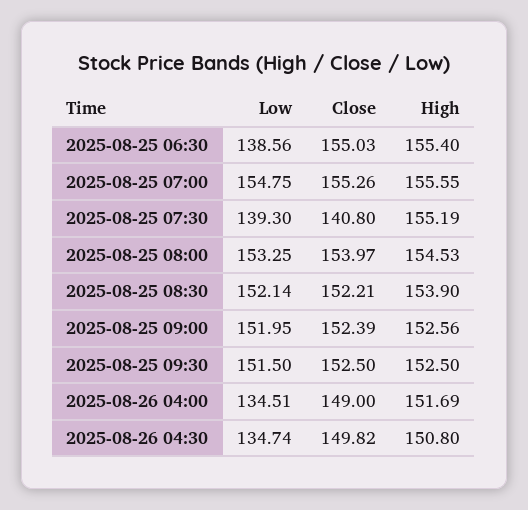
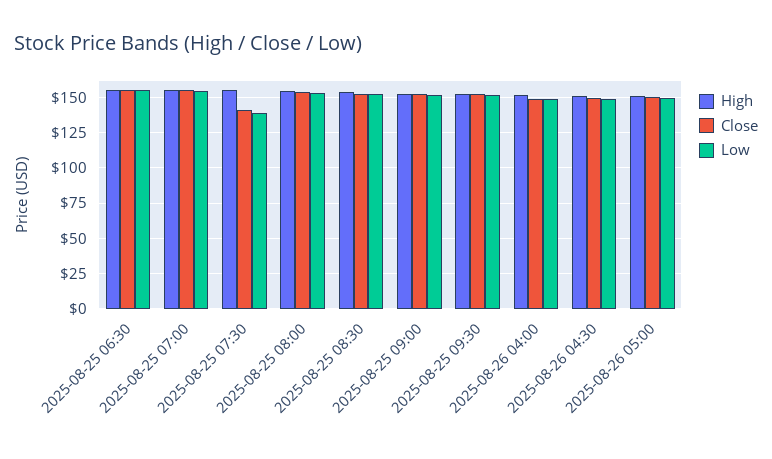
Low, 2025-08-25 06:30: 138.56 -> 155
Low, 2025-08-26 04:00: 134.51 -> 150
Low, 2025-08-26 04:30: 134.74 -> 150
High, 2025-08-26 05:00: none -> 150
Close, 2025-08-26 05:00: none -> 150
Low, 2025-08-26 05:00: none -> 150

